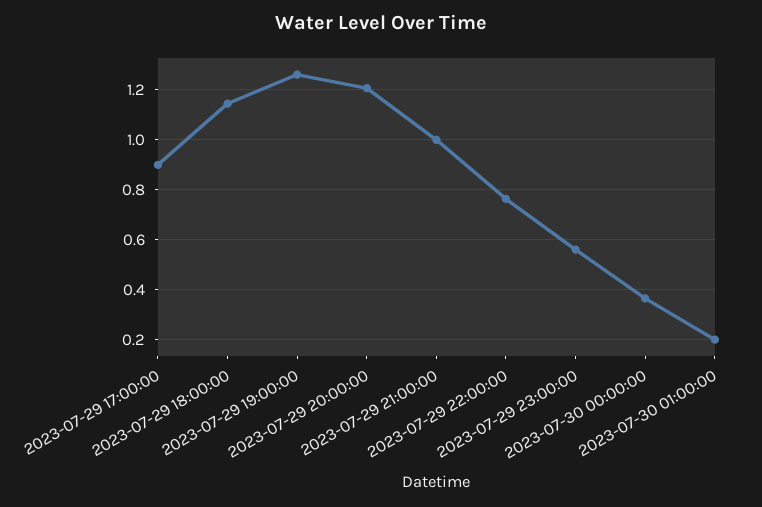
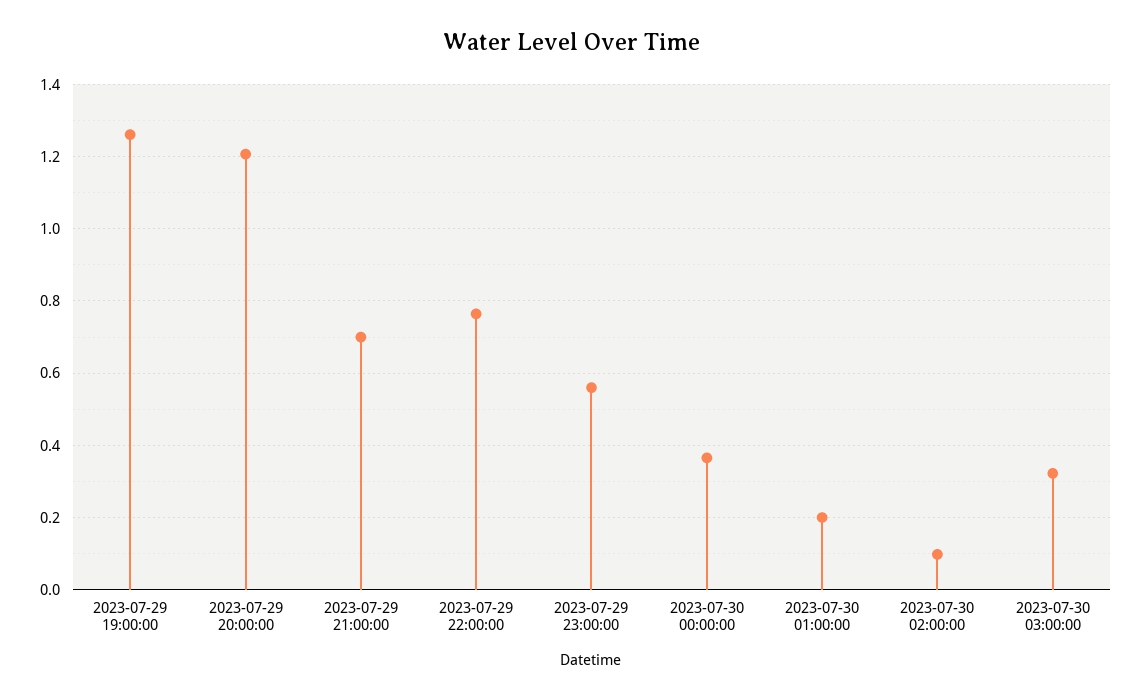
2023-07-29 17:00:00: 0.9 -> none
2023-07-29 18:00:00: 1.15 -> none
2023-07-29 21:00:00: 1 -> 0.7
2023-07-30 02:00:00: none -> 0.1
2023-07-30 03:00:00: none -> 0.32

